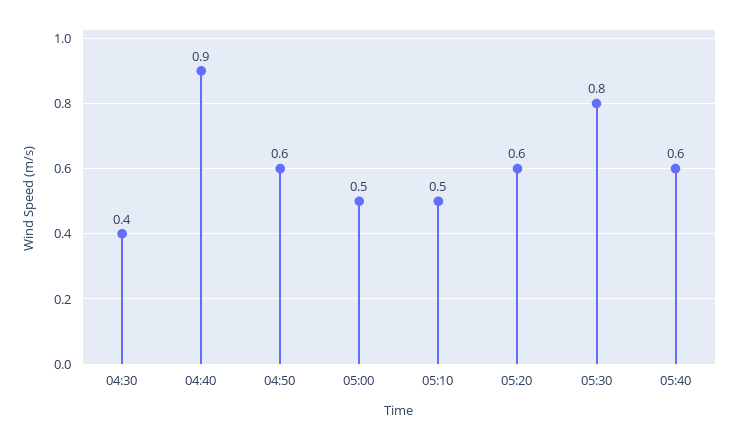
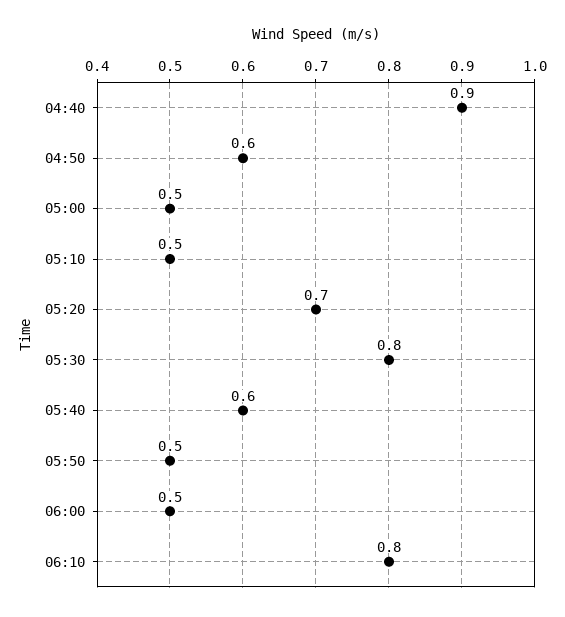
04:30: 0.4 -> none
05:20: 0.6 -> 0.7
05:50: none -> 0.5
06:00: none -> 0.5
06:10: none -> 0.8

